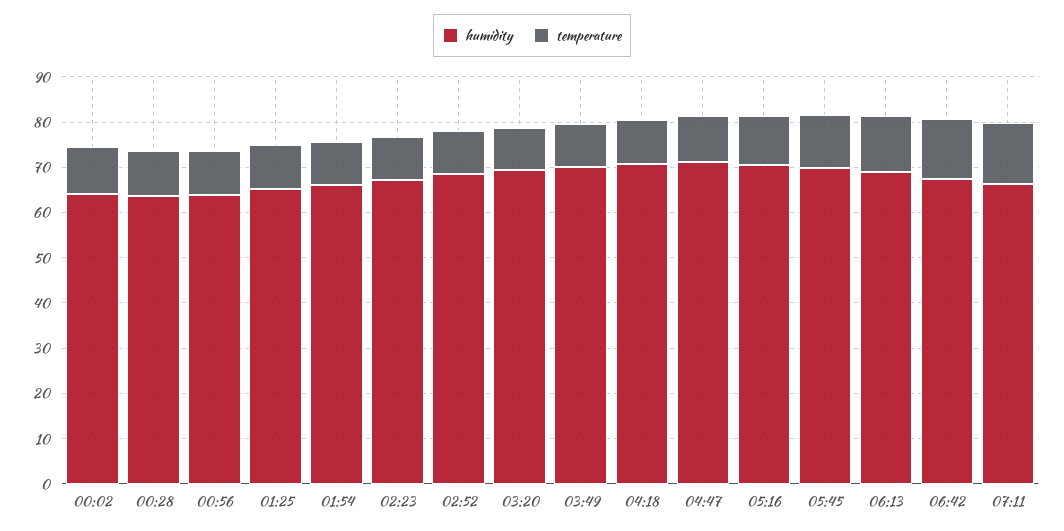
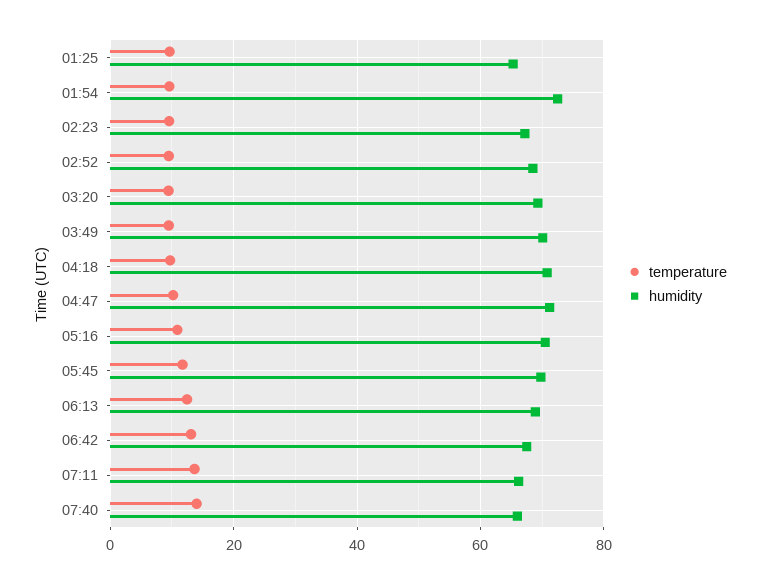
humidity, 00:02: 64 -> none
temperature, 00:02: 10 -> none
humidity, 00:28: 64 -> none
temperature, 00:28: 10 -> none
humidity, 00:56: 64 -> none
temperature, 00:56: 10 -> none
humidity, 01:54: 66 -> 72
temperature, 07:40: none -> 14
humidity, 07:40: none -> 66

